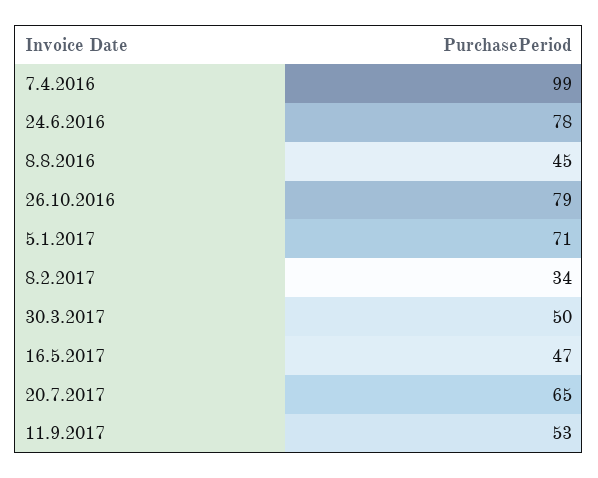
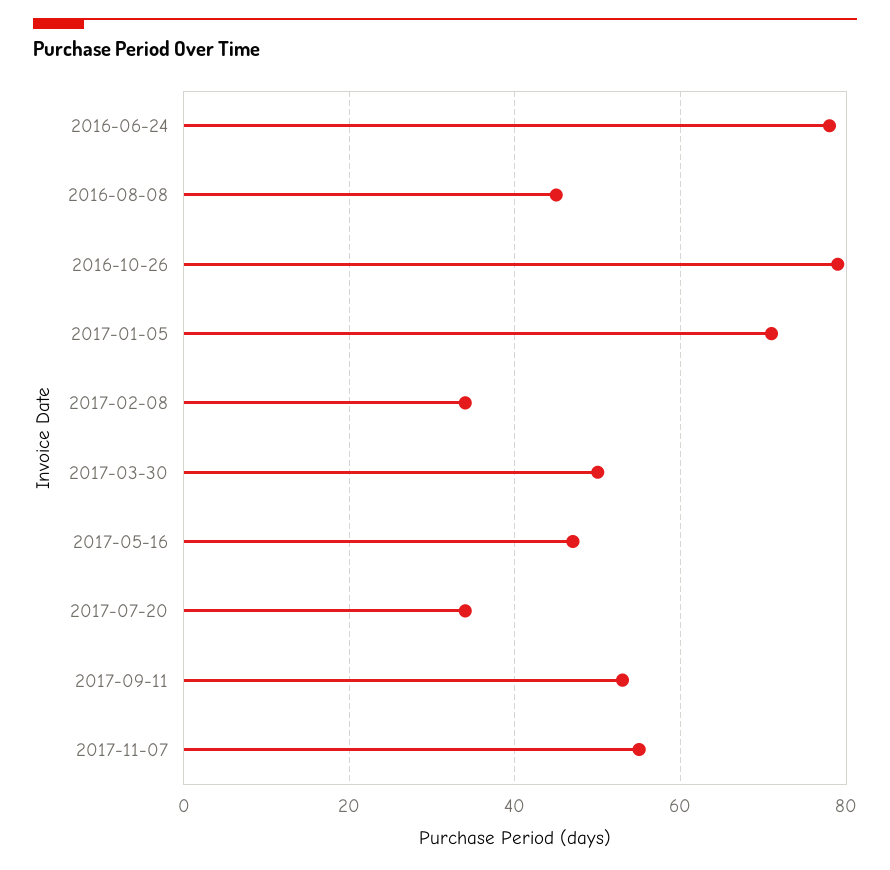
7.4.2016: 99 -> none
20.7.2017: 65 -> 35
2017-11-07: none -> 55

